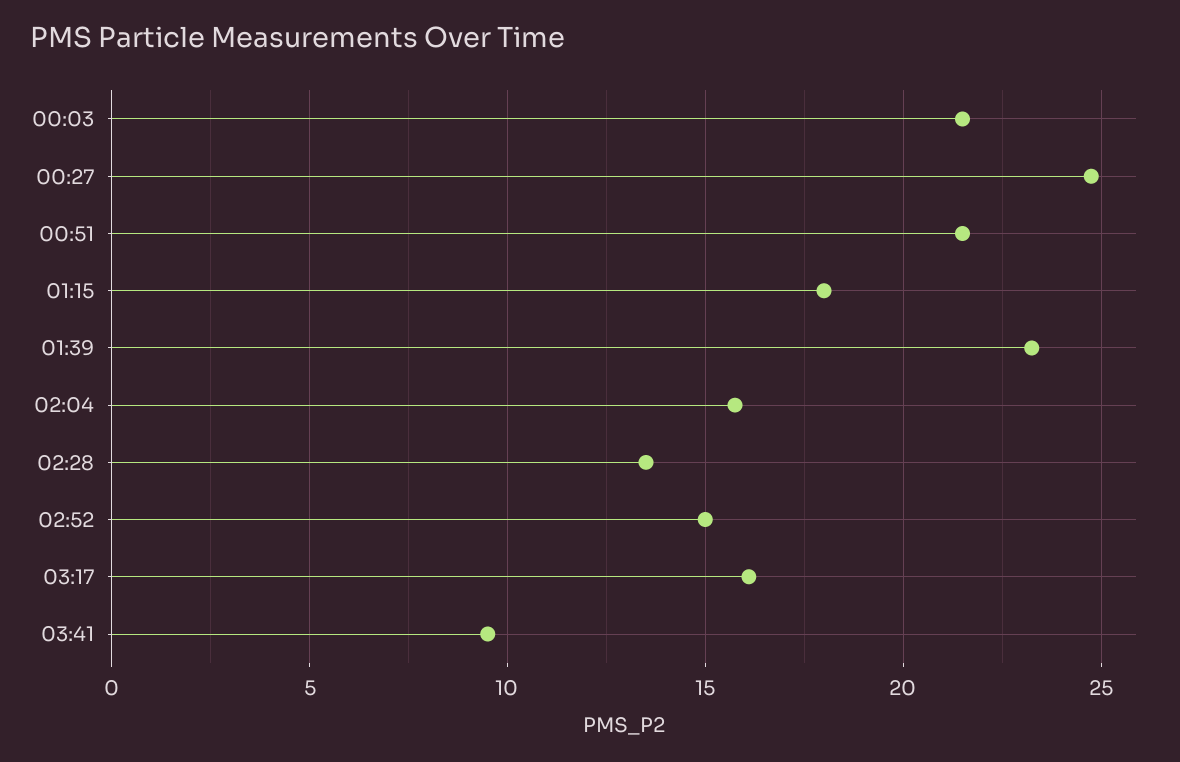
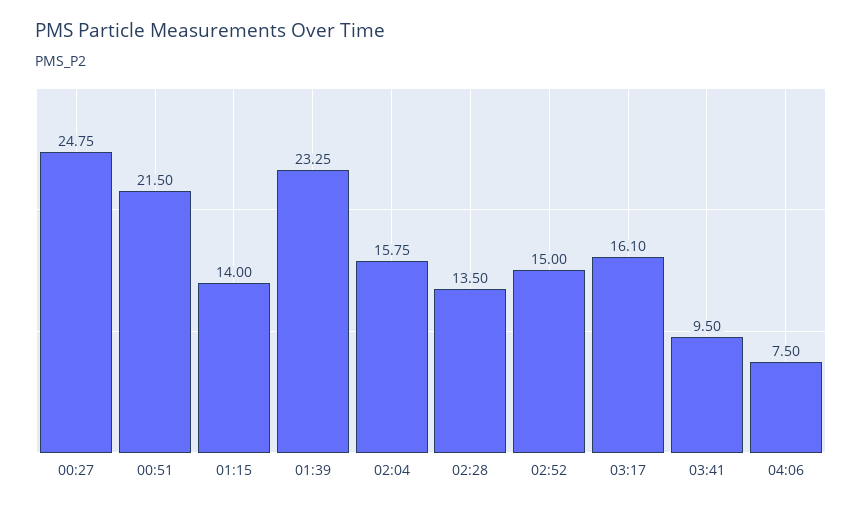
00:03: 21.5 -> none
01:15: 18 -> 14
04:06: none -> 7.5

